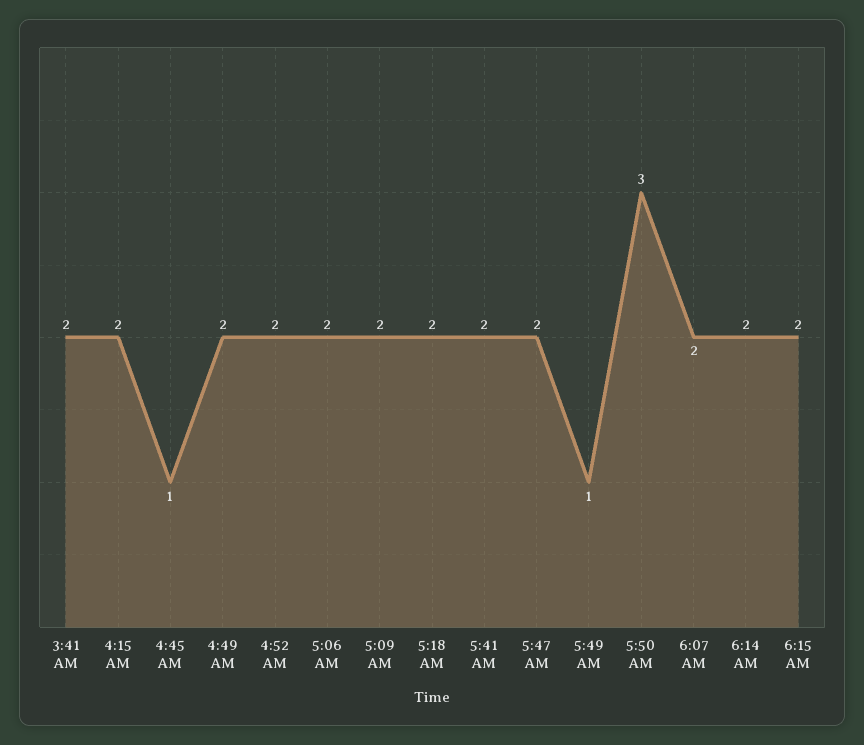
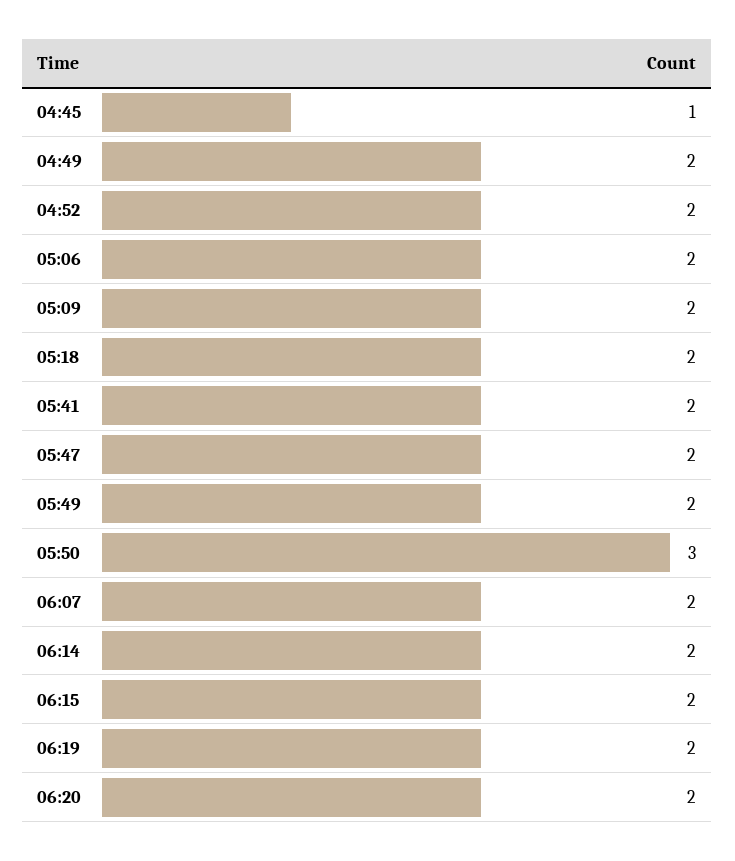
3:41 AM: 2 -> none
4:15 AM: 2 -> none
5:49 AM: 1 -> 2
06:19: none -> 2
06:20: none -> 2

